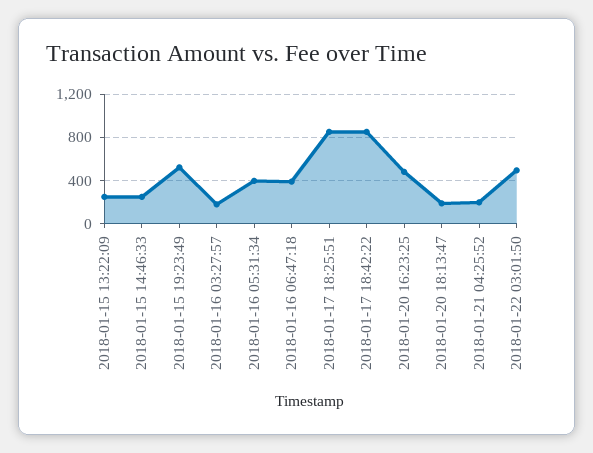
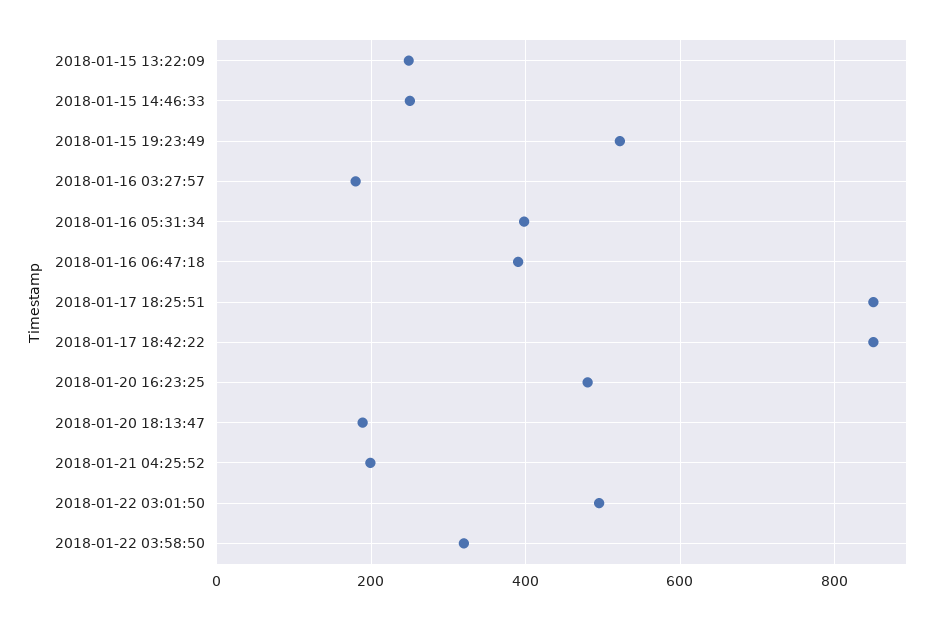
2018-01-22 03:58:50: none -> 320

